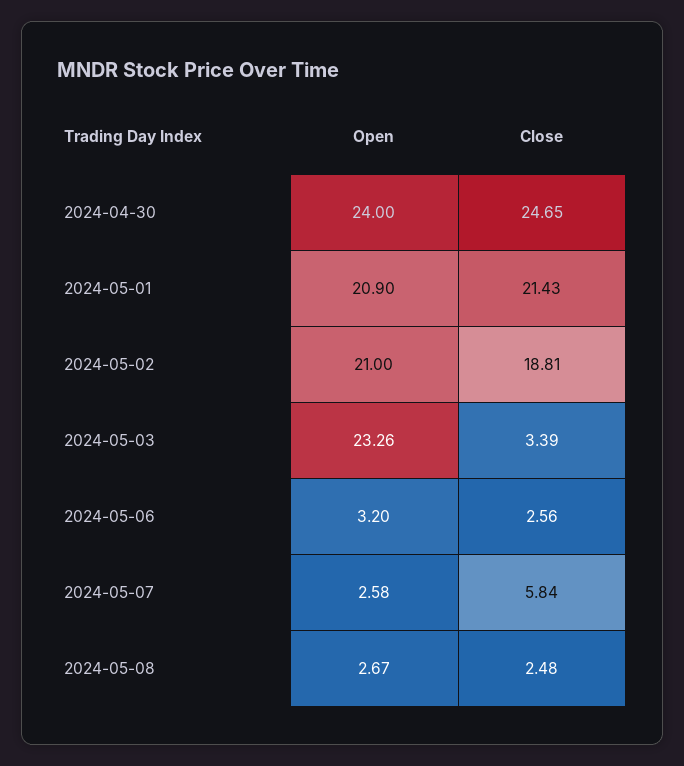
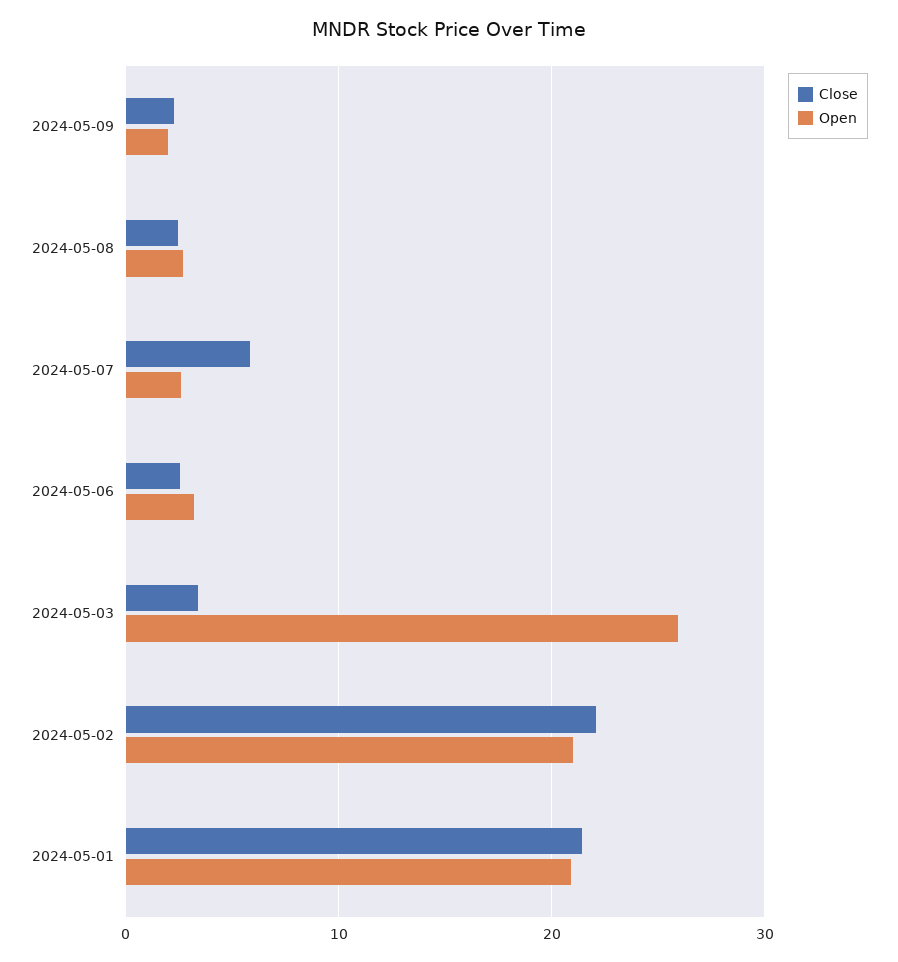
Open, 2024-04-30: 24 -> none
Close, 2024-04-30: 24.65 -> none
Close, 2024-05-02: 18.81 -> 22
Open, 2024-05-03: 23.26 -> 26
Close, 2024-05-09: none -> 2
Open, 2024-05-09: none -> 2

